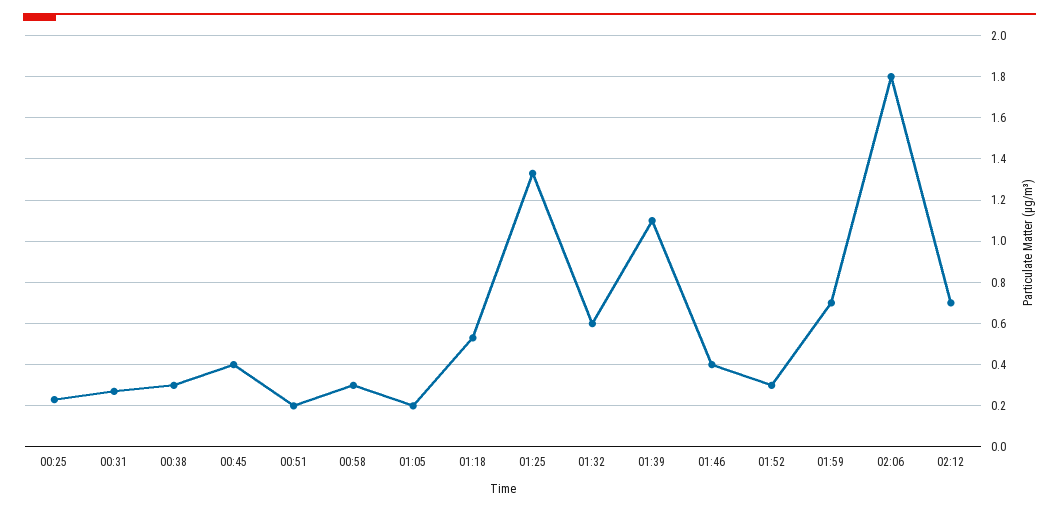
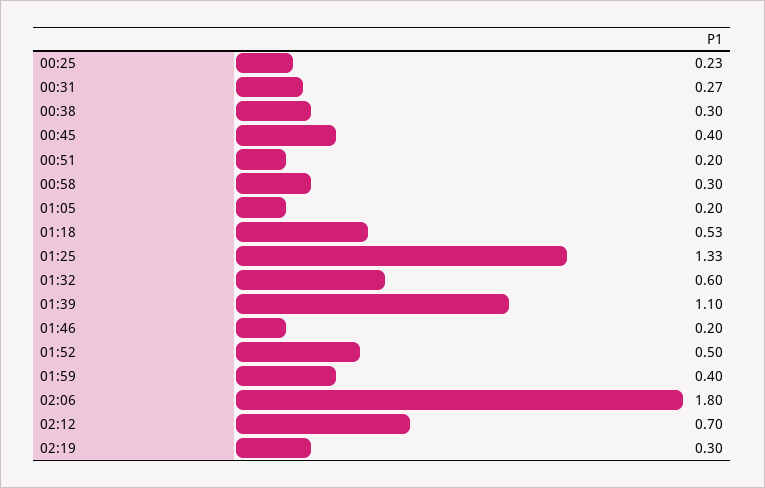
01:46: 0.4 -> 0.2
01:52: 0.3 -> 0.5
01:59: 0.7 -> 0.4
02:19: none -> 0.3

